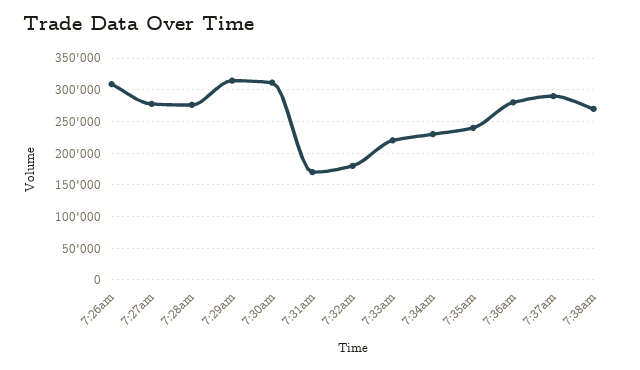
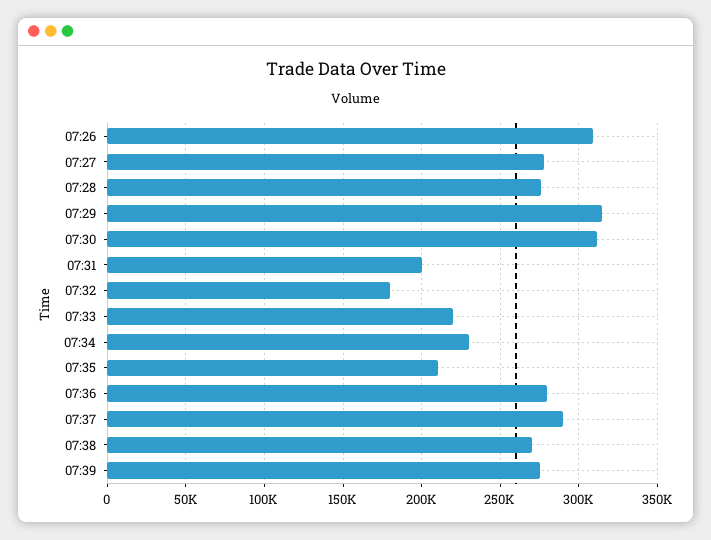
7:31am: 170000 -> 200000
7:35am: 240000 -> 210000
07:39: none -> 275000

